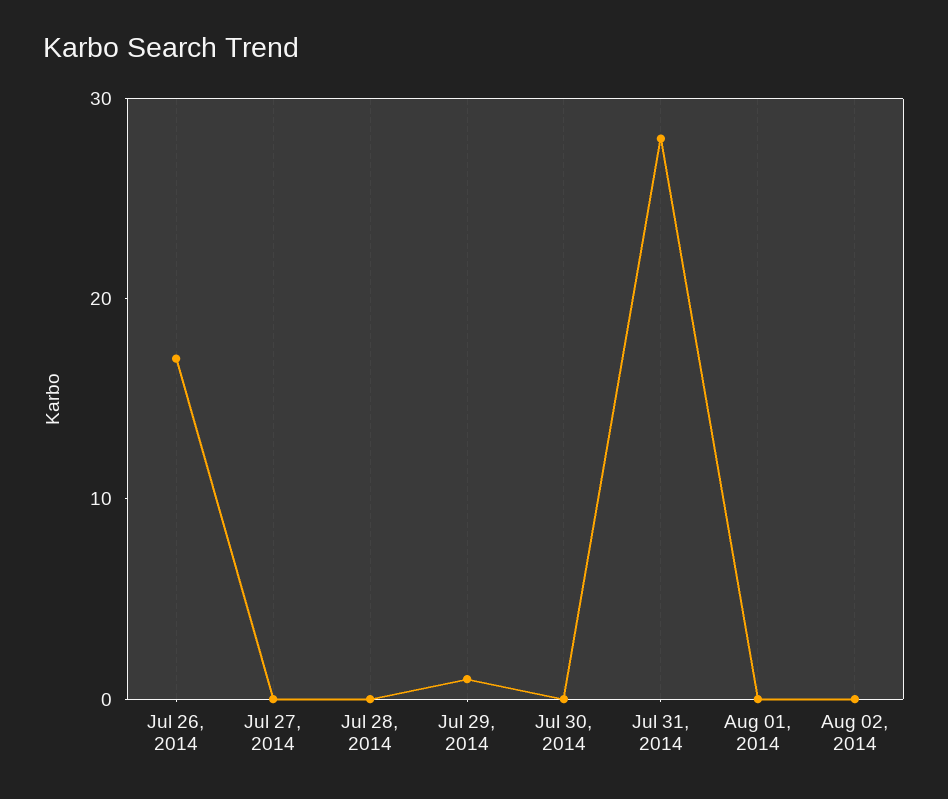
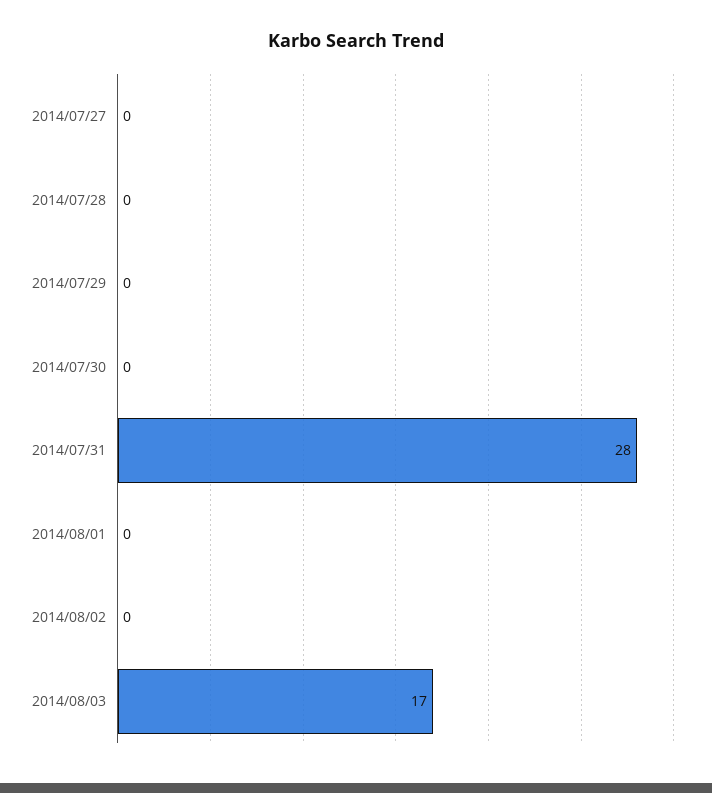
Jul 26, 2014: 17 -> none
Jul 29, 2014: 1 -> 0
2014/08/03: none -> 17

